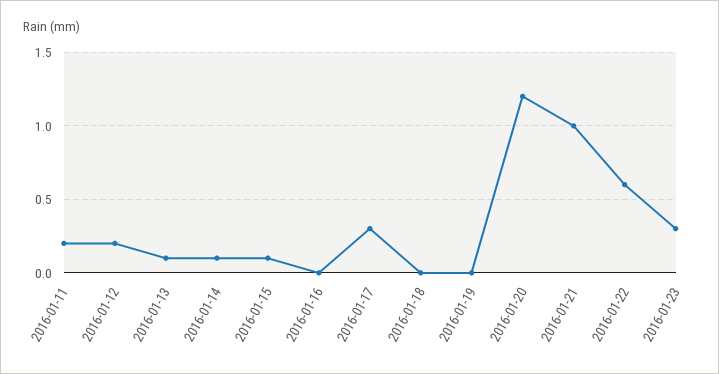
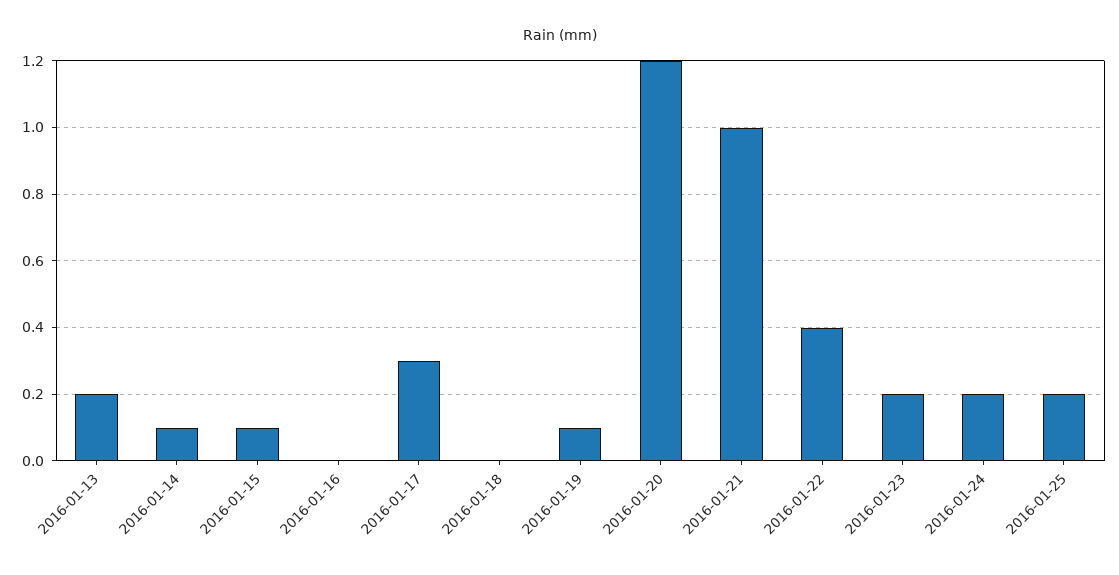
2016-01-11: 0.2 -> none
2016-01-12: 0.2 -> none
2016-01-13: 0.1 -> 0.2
2016-01-19: 0 -> 0.1
2016-01-22: 0.6 -> 0.4
2016-01-23: 0.3 -> 0.2
2016-01-24: none -> 0.2
2016-01-25: none -> 0.2

